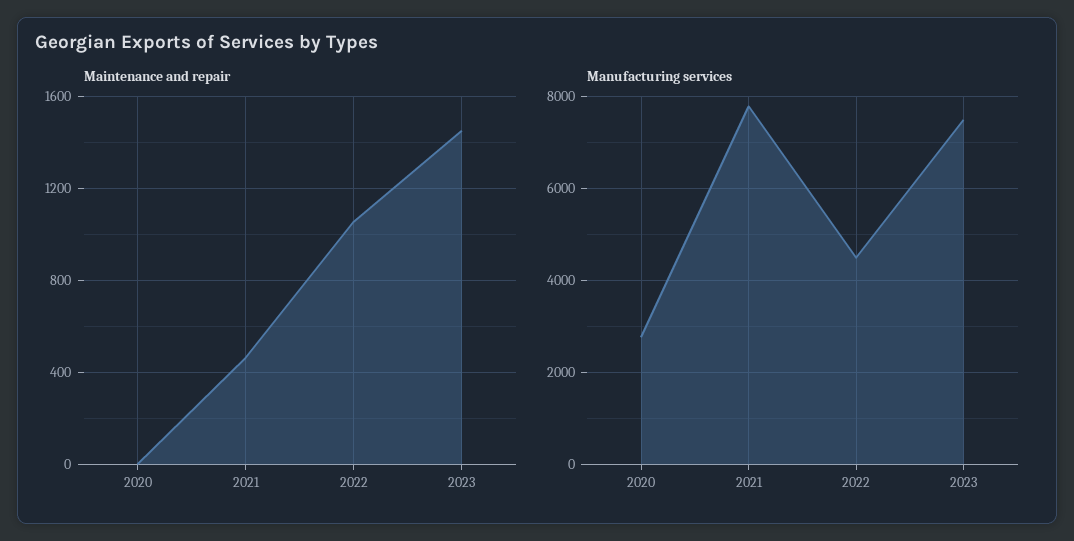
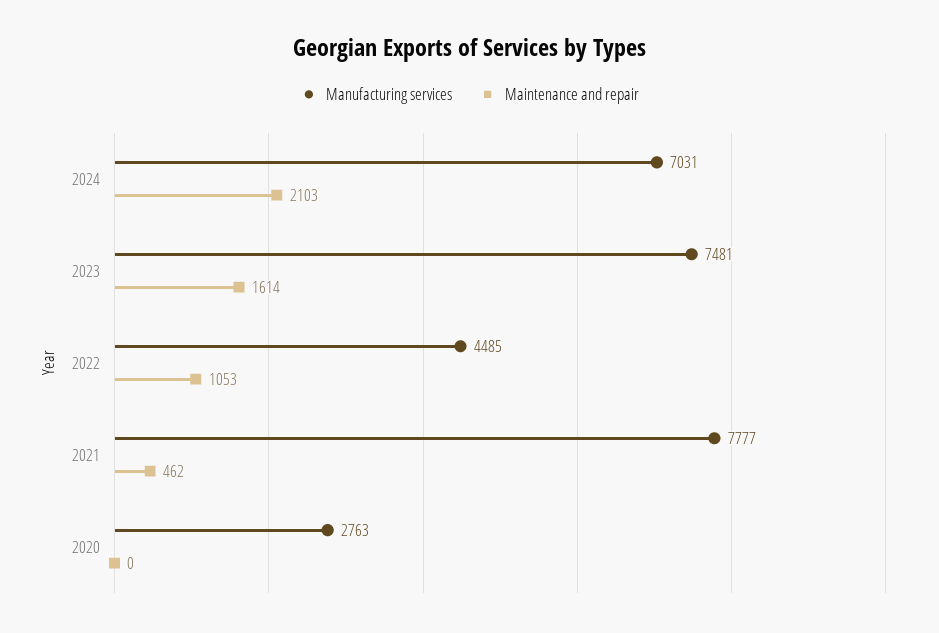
Maintenance and repair, 2023: 1450 -> 1614
Manufacturing services, 2024: none -> 7031
Maintenance and repair, 2024: none -> 2103

